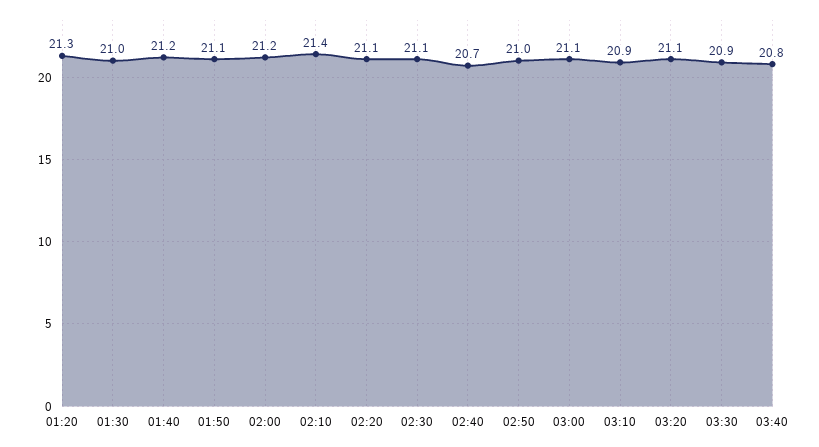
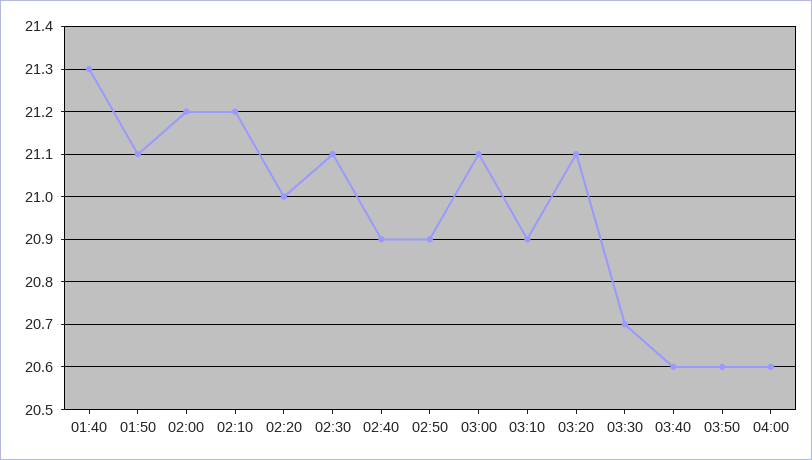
01:20: 21.3 -> none
01:30: 21 -> none
01:40: 21.2 -> 21.3
02:10: 21.4 -> 21.2
02:20: 21.1 -> 21
02:40: 20.7 -> 20.9
02:50: 21 -> 20.9
03:30: 20.9 -> 20.7
03:40: 20.8 -> 20.6
03:50: none -> 20.6
04:00: none -> 20.6

